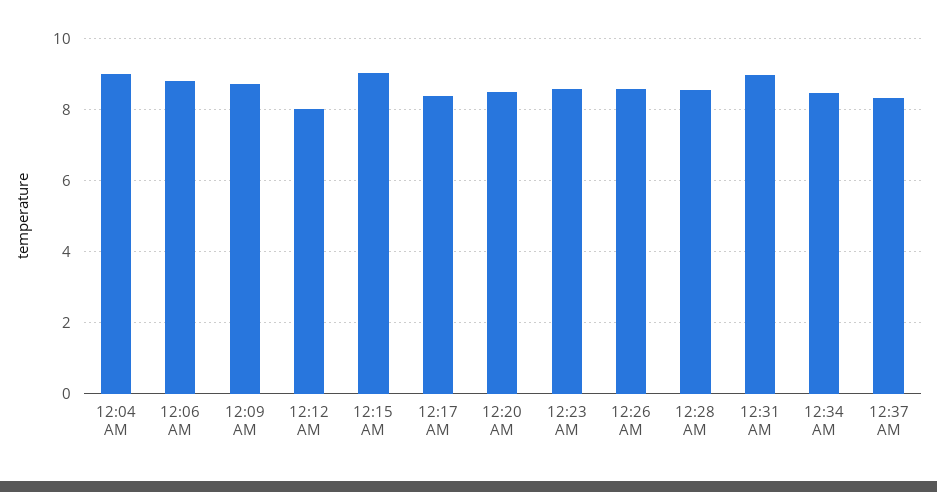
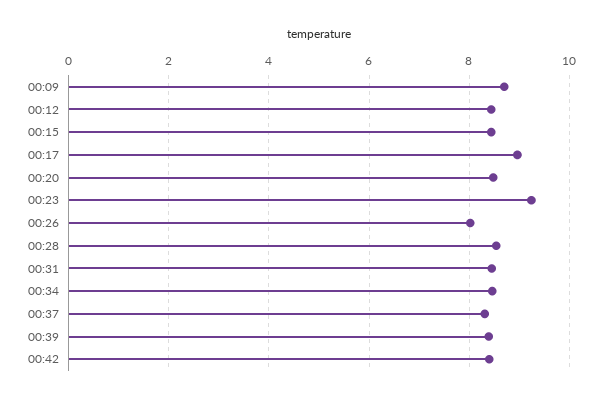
12:04 AM: 9 -> none
12:06 AM: 8.8 -> none
12:12 AM: 8 -> 8.4
12:15 AM: 9 -> 8.4
12:17 AM: 8.4 -> 9
12:23 AM: 8.6 -> 9.2
12:26 AM: 8.6 -> 8
12:31 AM: 9 -> 8.4
00:39: none -> 8.4
00:42: none -> 8.4

